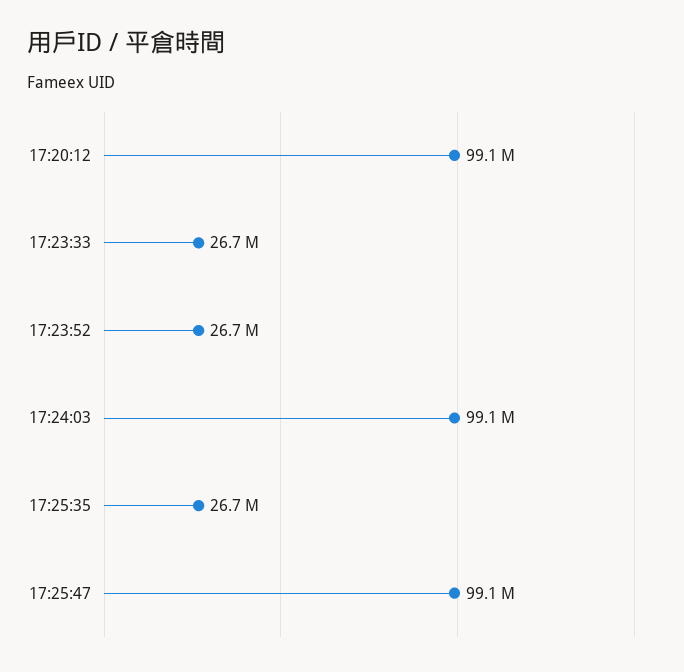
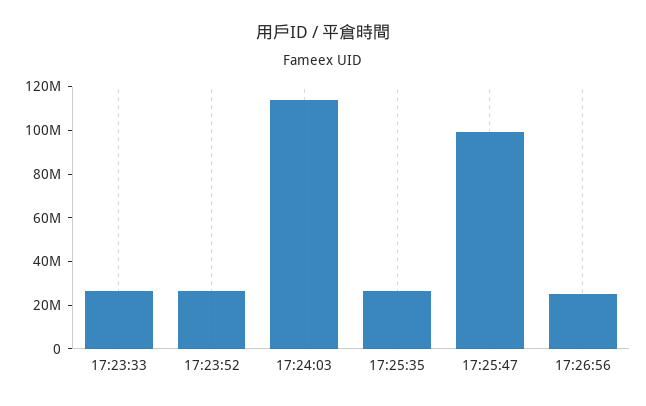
17:20:12: 99100000 -> none
17:24:03: 99100000 -> 115000000
17:26:56: none -> 25000000

